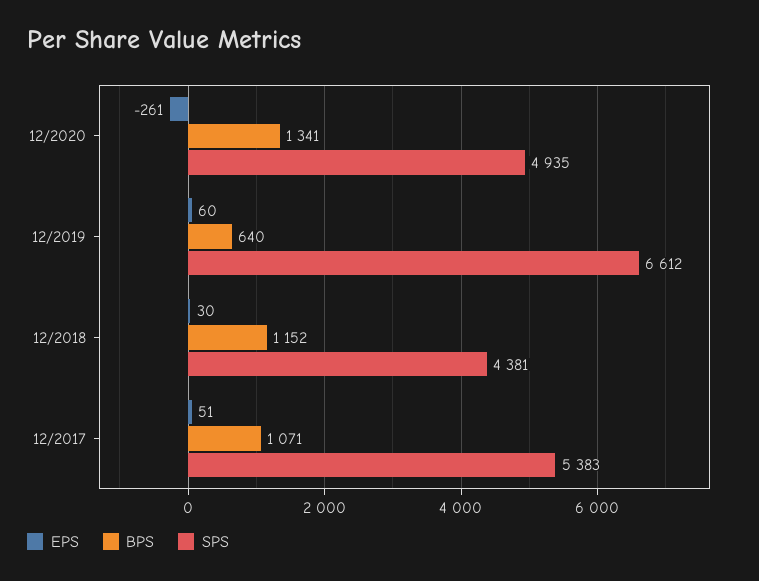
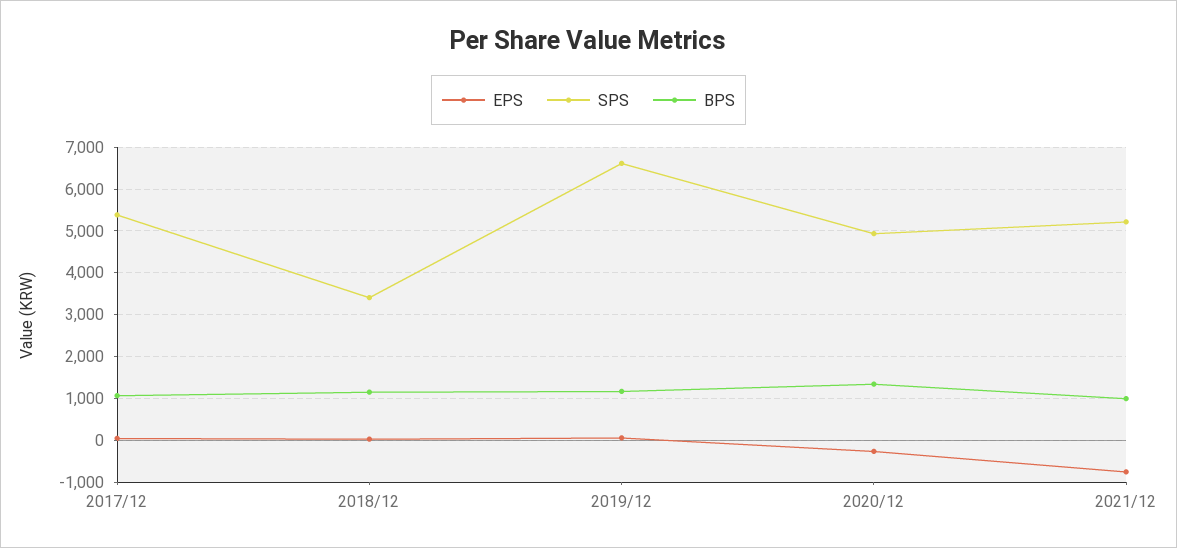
BPS, 12/2019: 640 -> 1200
SPS, 12/2018: 4381 -> 3400
EPS, 2021/12: none -> -800
SPS, 2021/12: none -> 5200
BPS, 2021/12: none -> 1000

